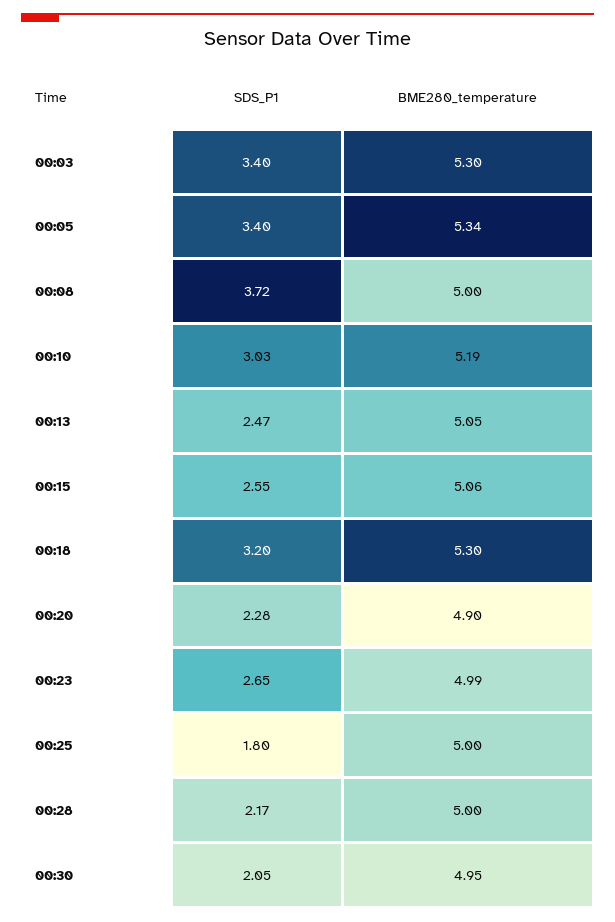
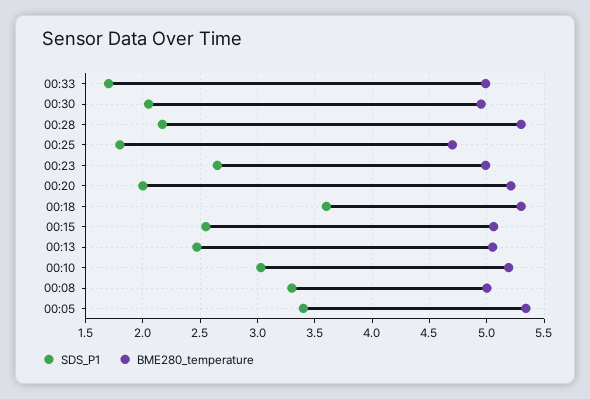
SDS_P1, 00:03: 3.4 -> none
BME280_temperature, 00:03: 5.3 -> none
SDS_P1, 00:08: 3.72 -> 3.3
SDS_P1, 00:18: 3.2 -> 3.6
SDS_P1, 00:20: 2.28 -> 2
BME280_temperature, 00:20: 4.9 -> 5.2
BME280_temperature, 00:25: 5 -> 4.7
BME280_temperature, 00:28: 5 -> 5.3
SDS_P1, 00:33: none -> 1.7
BME280_temperature, 00:33: none -> 5

